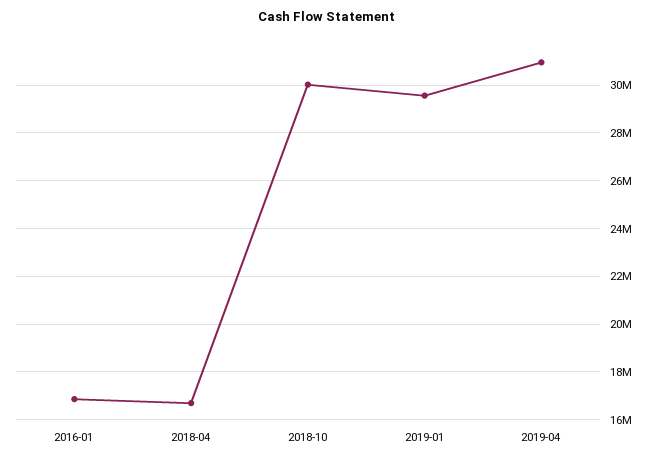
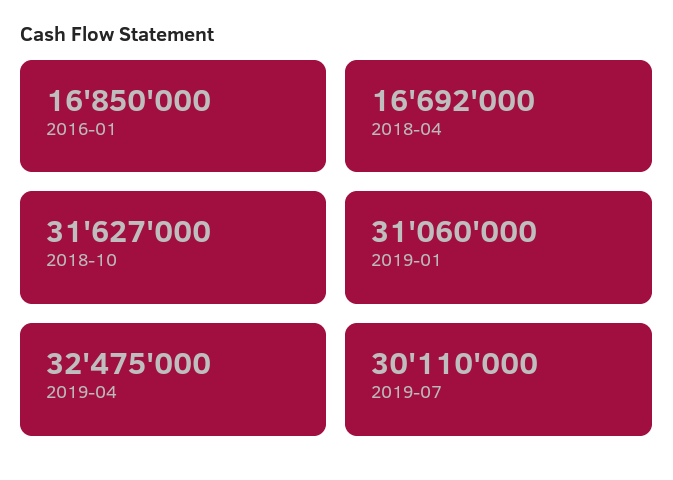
2018-10: 30000000 -> 31627000
2019-01: 29500000 -> 31060000
2019-04: 31000000 -> 32475000
2019-07: none -> 30110000

